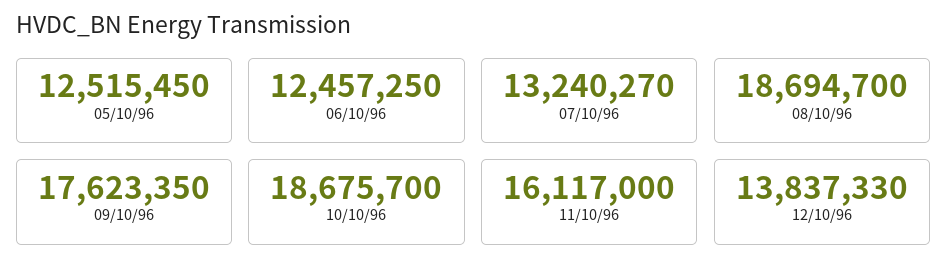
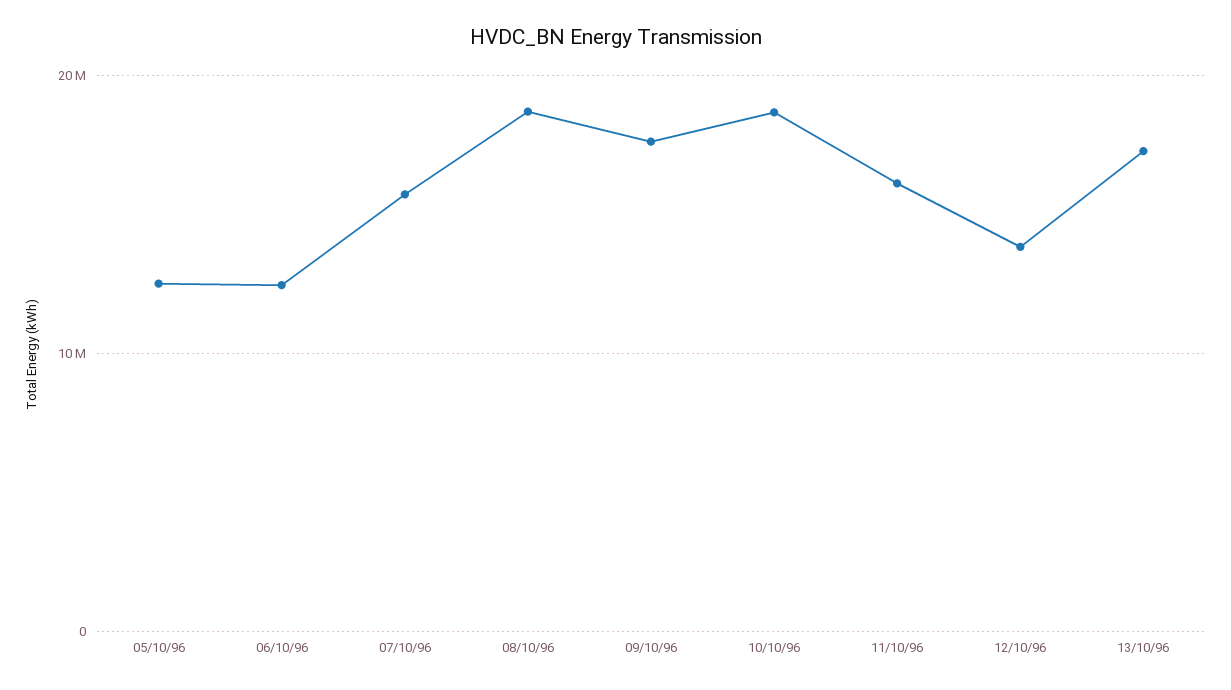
07/10/96: 13240270 -> 16000000
13/10/96: none -> 17000000

